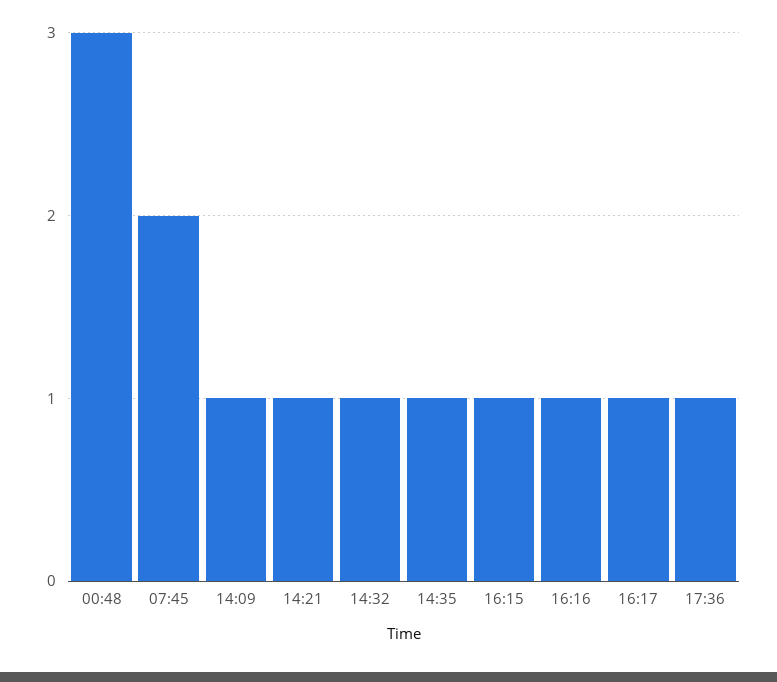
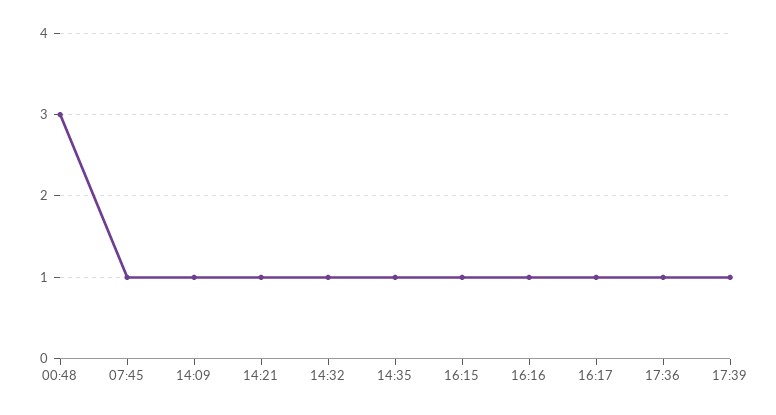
07:45: 2 -> 1
17:39: none -> 1

